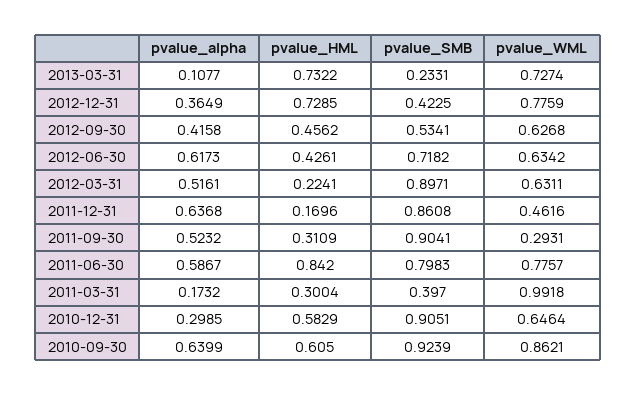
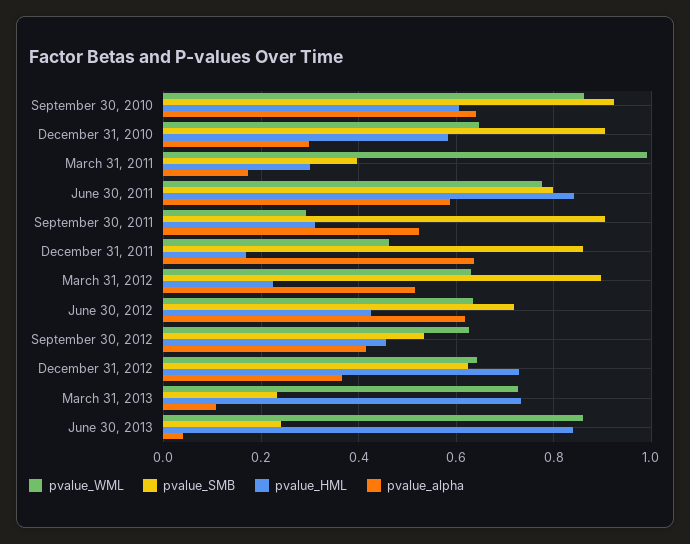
pvalue_SMB, 2012-12-31: 0.4225 -> 0.62
pvalue_WML, 2012-12-31: 0.7759 -> 0.64
pvalue_WML, June 30, 2013: none -> 0.86
pvalue_SMB, June 30, 2013: none -> 0.24
pvalue_HML, June 30, 2013: none -> 0.84
pvalue_alpha, June 30, 2013: none -> 0.04

